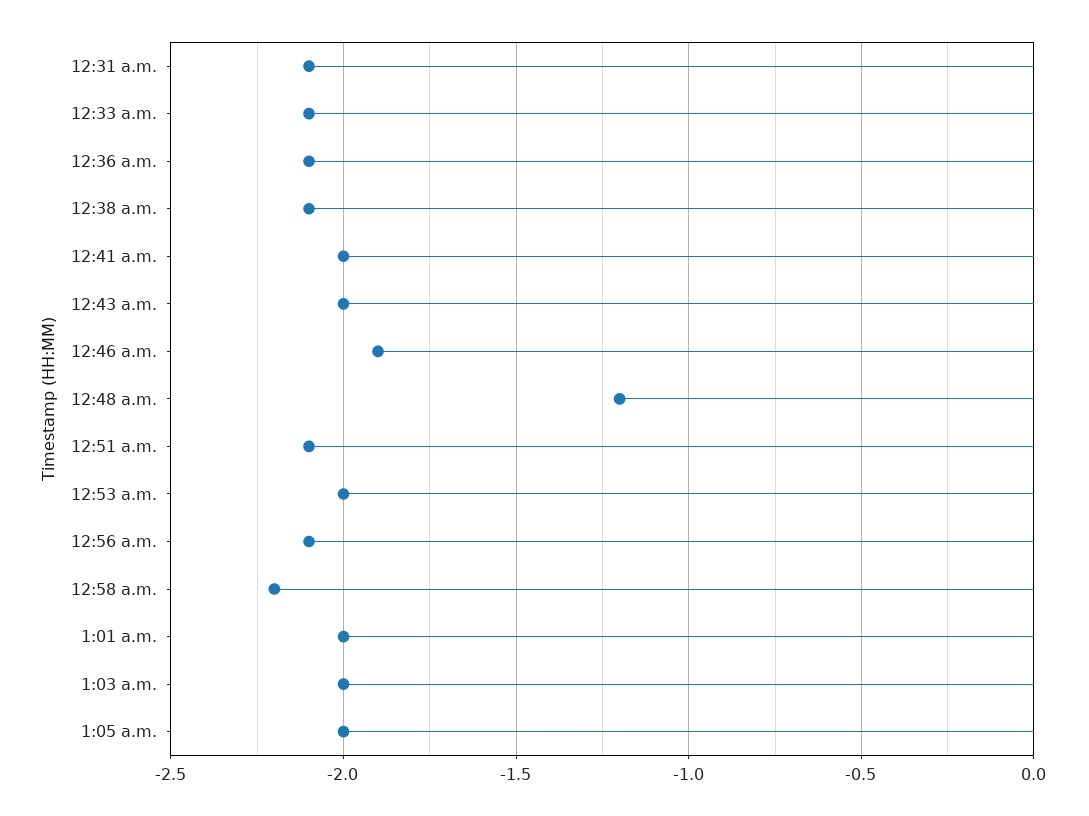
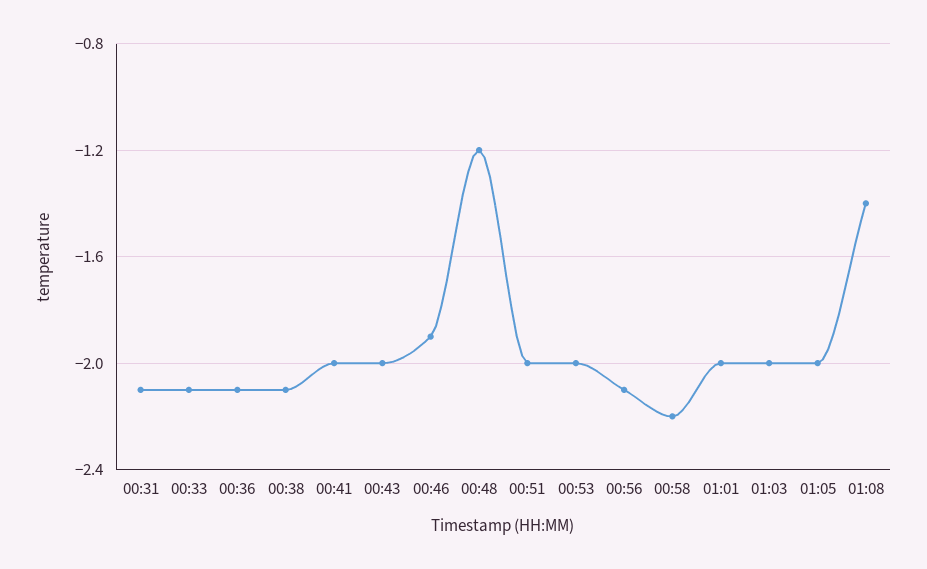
12:51 a.m.: -2.1 -> -2
01:08: none -> -1.4

